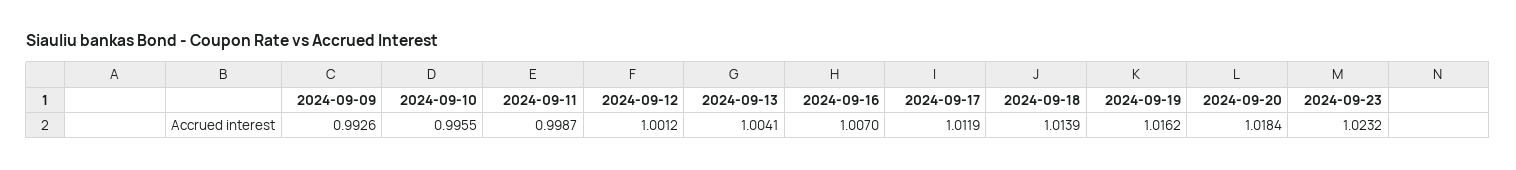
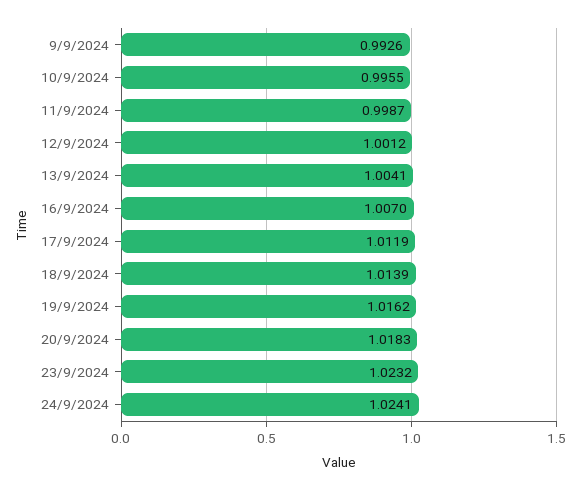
2024-09-20: 1.0184 -> 1.0183
24/9/2024: none -> 1.0241

